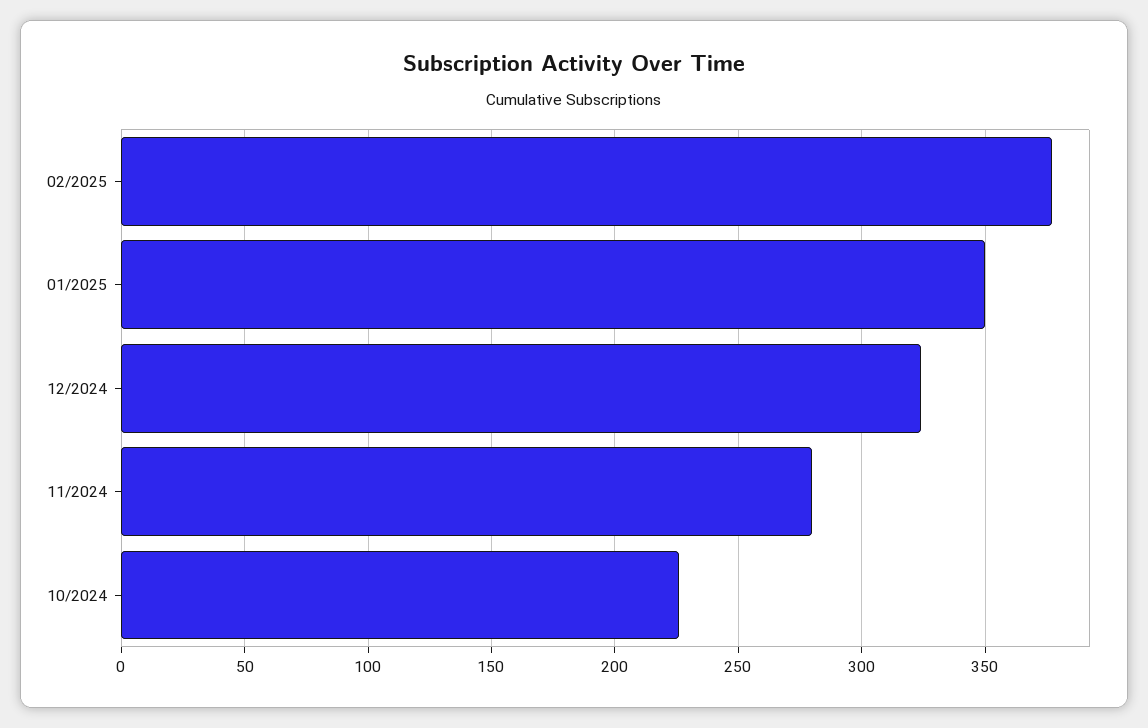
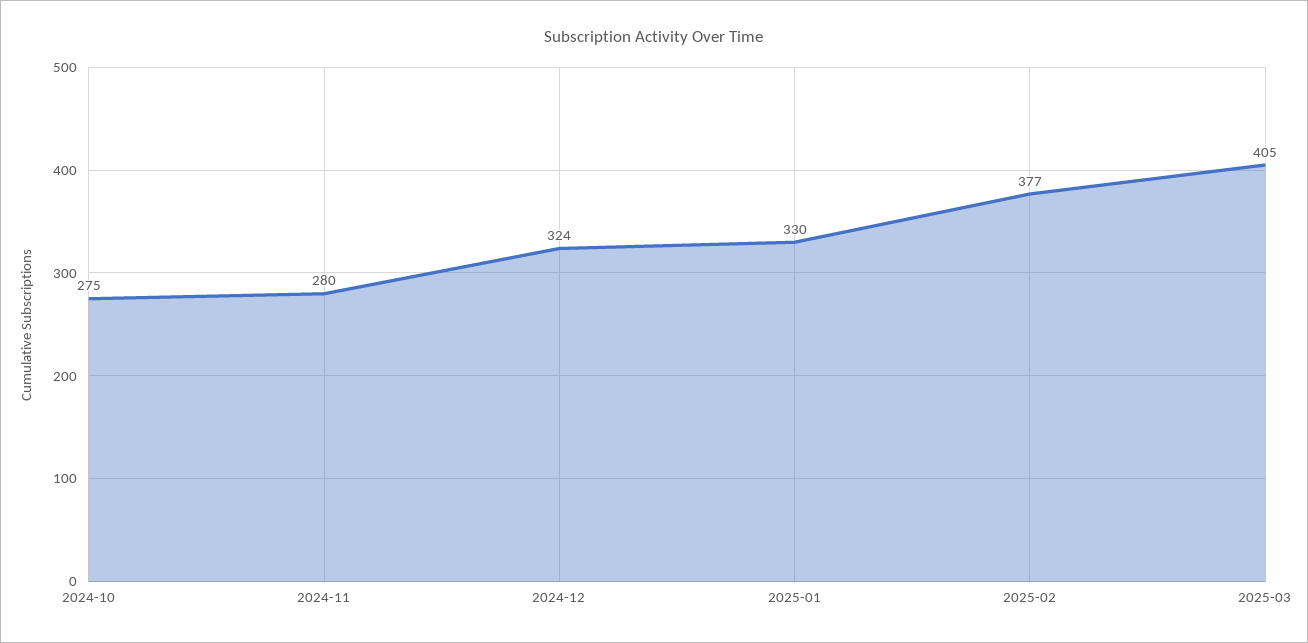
01/2025: 350 -> 330
10/2024: 225 -> 275
2025-03: none -> 405

